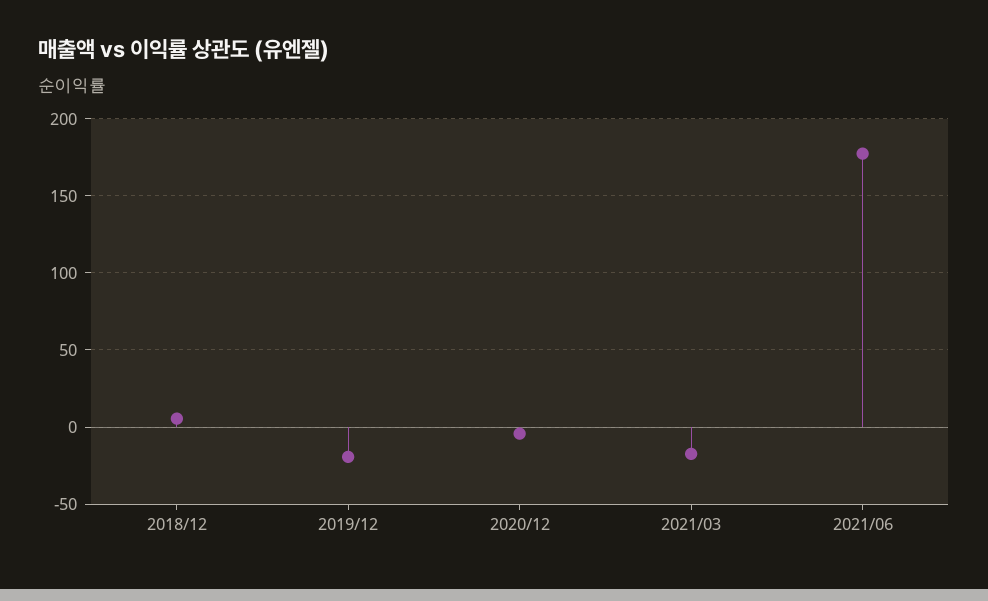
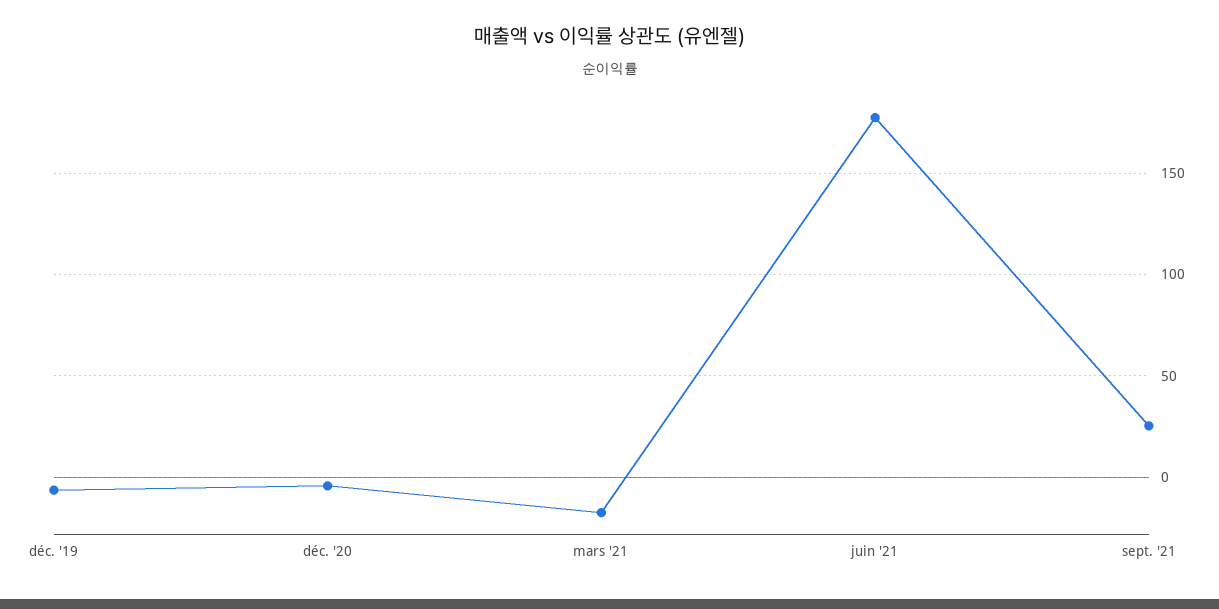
2018/12: 5 -> none
2019/12: -20 -> -5
sept. '21: none -> 25

